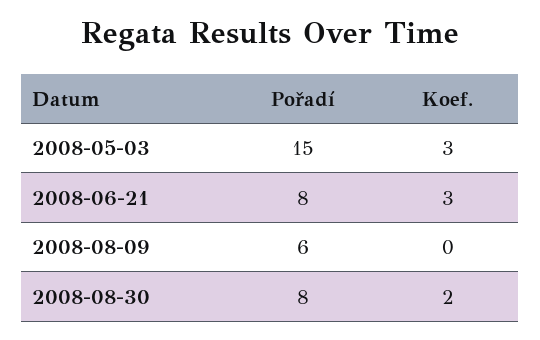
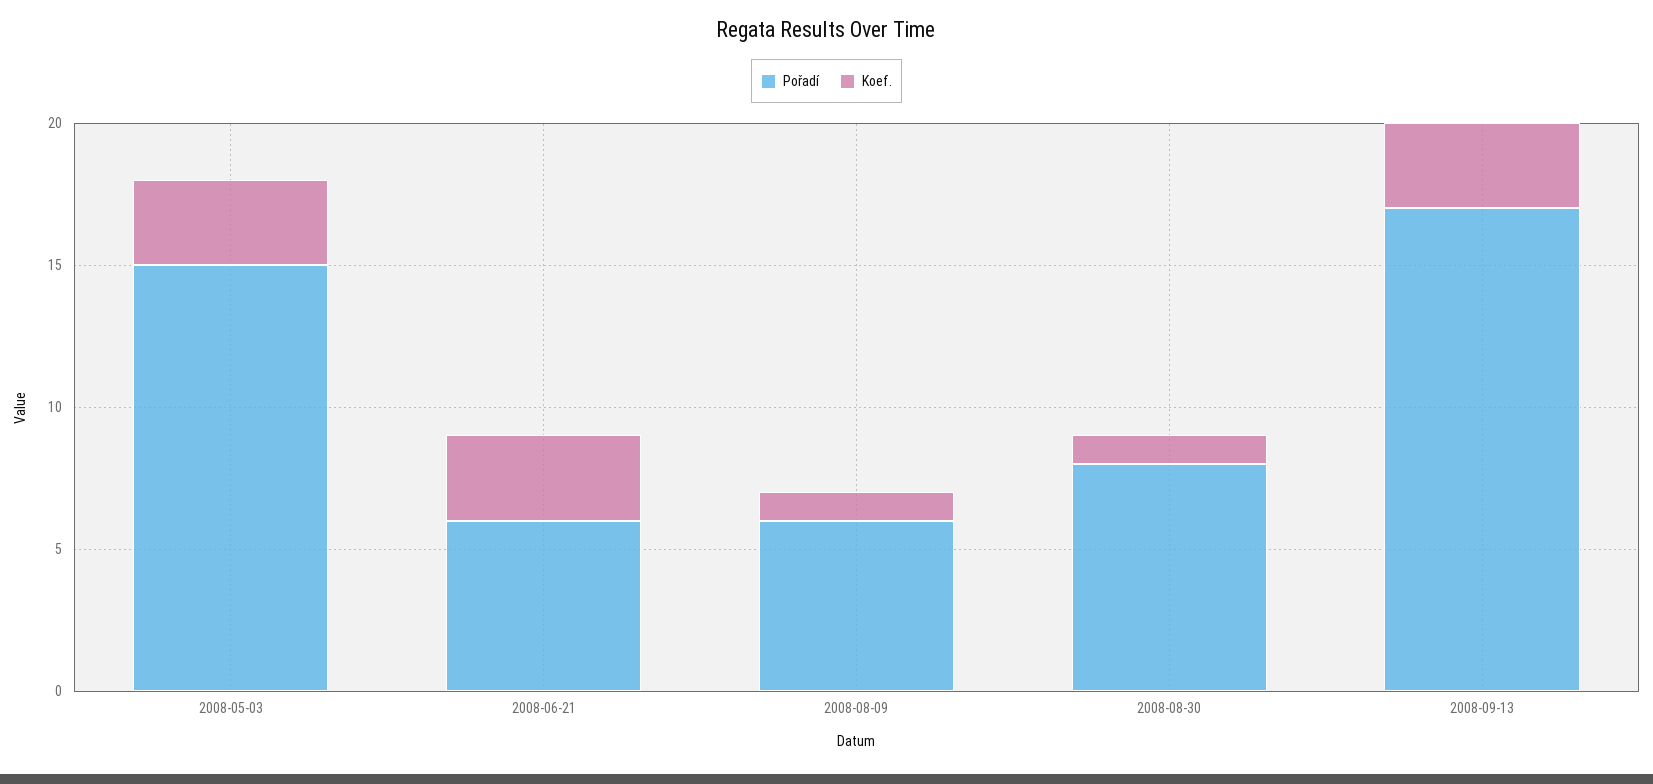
Pořadí, 2008-06-21: 8 -> 6
Koef., 2008-08-09: 0 -> 1
Koef., 2008-08-30: 2 -> 1
Pořadí, 2008-09-13: none -> 17
Koef., 2008-09-13: none -> 3

